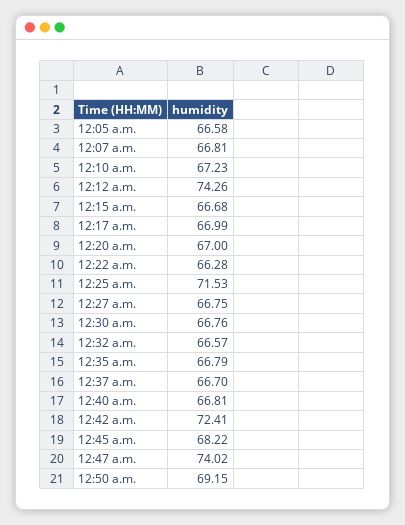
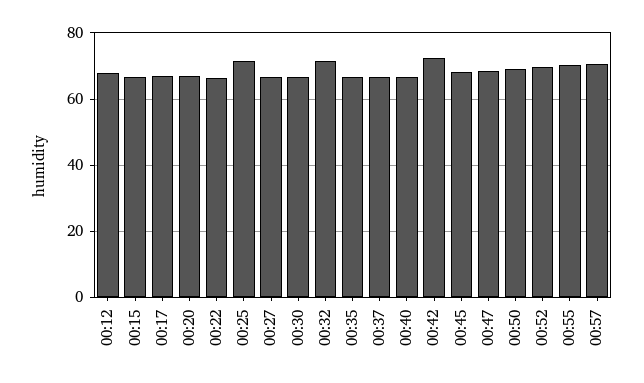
12:05 a.m.: 66.58 -> none
12:07 a.m.: 66.81 -> none
12:10 a.m.: 67.23 -> none
12:12 a.m.: 74.26 -> 68
12:32 a.m.: 66.57 -> 72
12:47 a.m.: 74.02 -> 68
00:52: none -> 70
00:55: none -> 70
00:57: none -> 70

